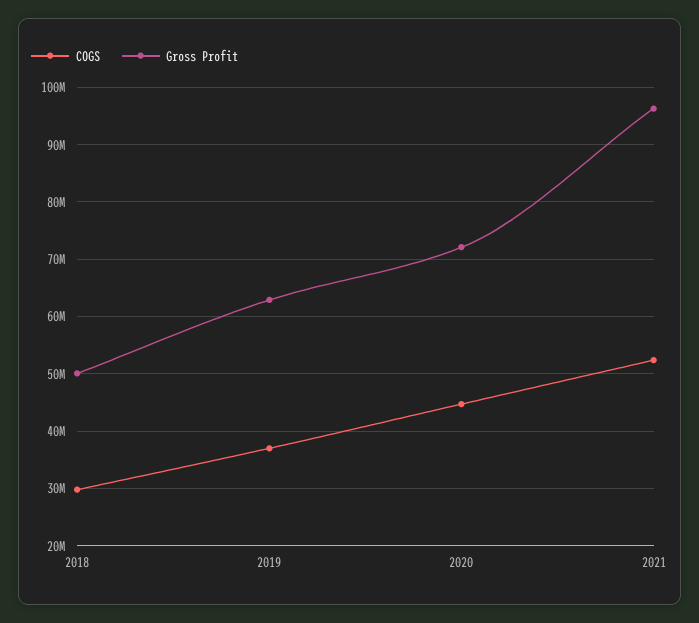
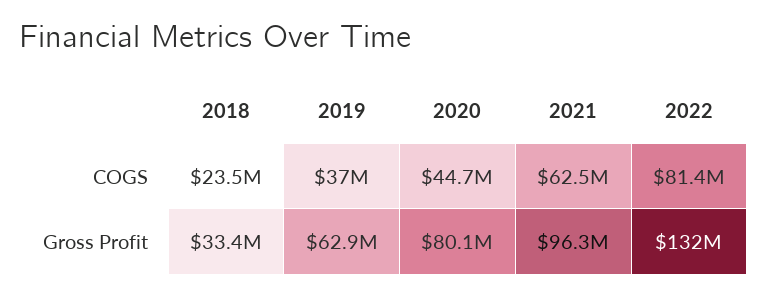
COGS, 2018: 30000000 -> 23500000
Gross Profit, 2018: 50000000 -> 33400000
Gross Profit, 2020: 72000000 -> 80100000
COGS, 2021: 52000000 -> 62500000
COGS, 2022: none -> 81400000
Gross Profit, 2022: none -> 132000000

